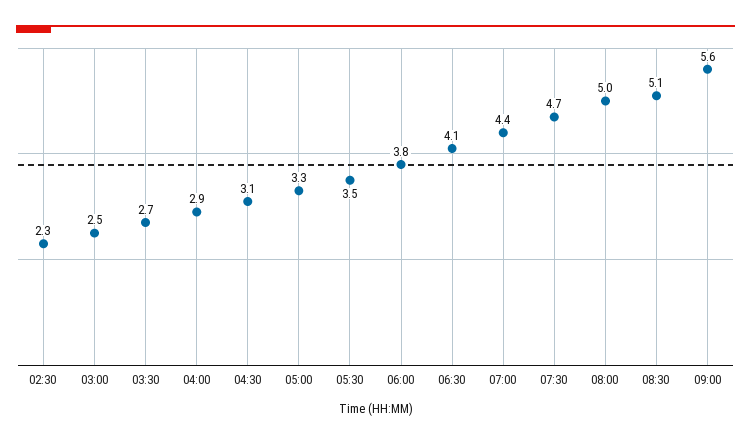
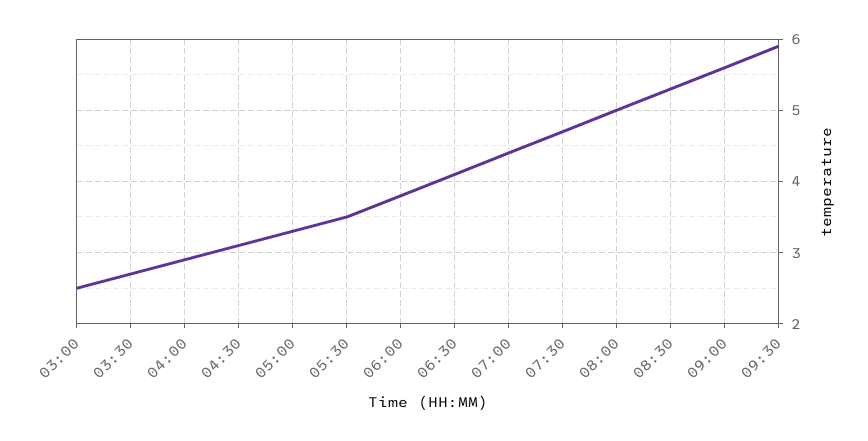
02:30: 2.3 -> none
08:30: 5.1 -> 5.3
09:30: none -> 5.9

